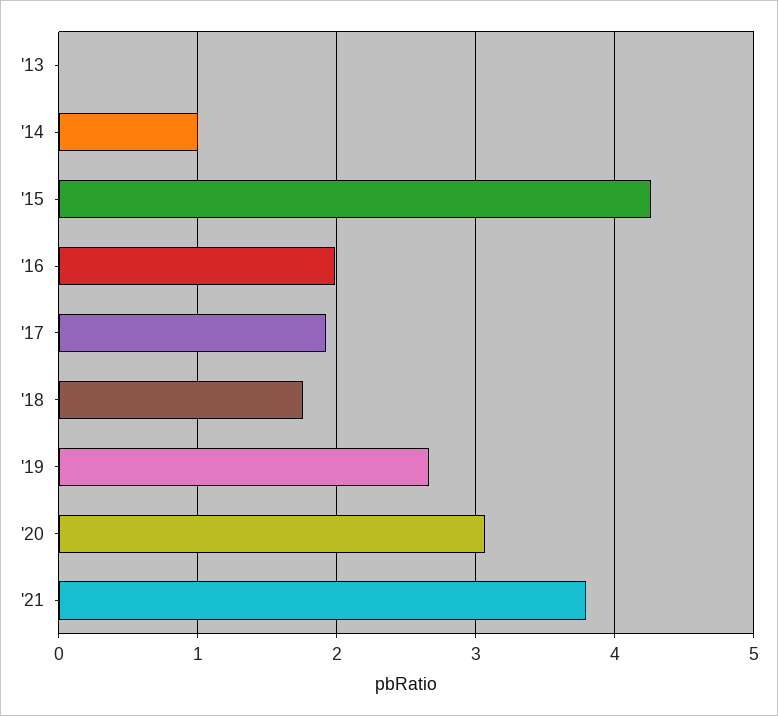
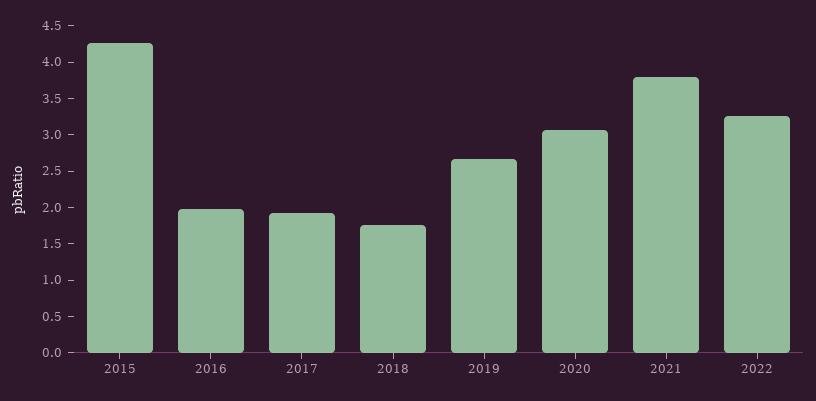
'13: 0 -> none
'14: 1 -> none
2022: none -> 3.25

